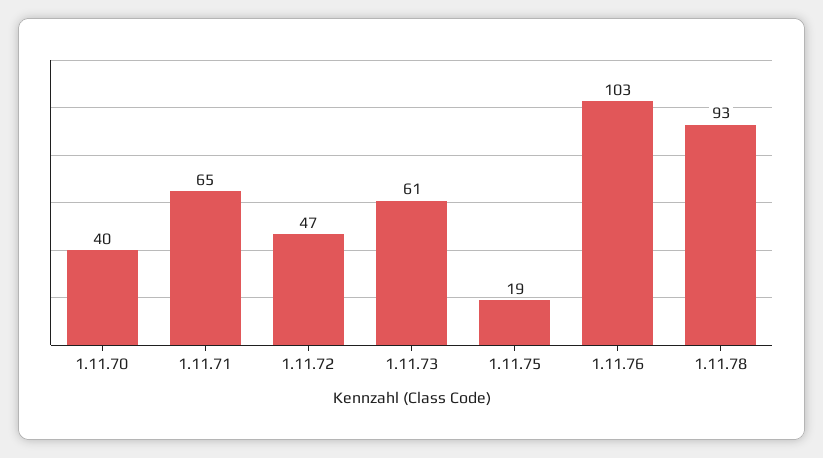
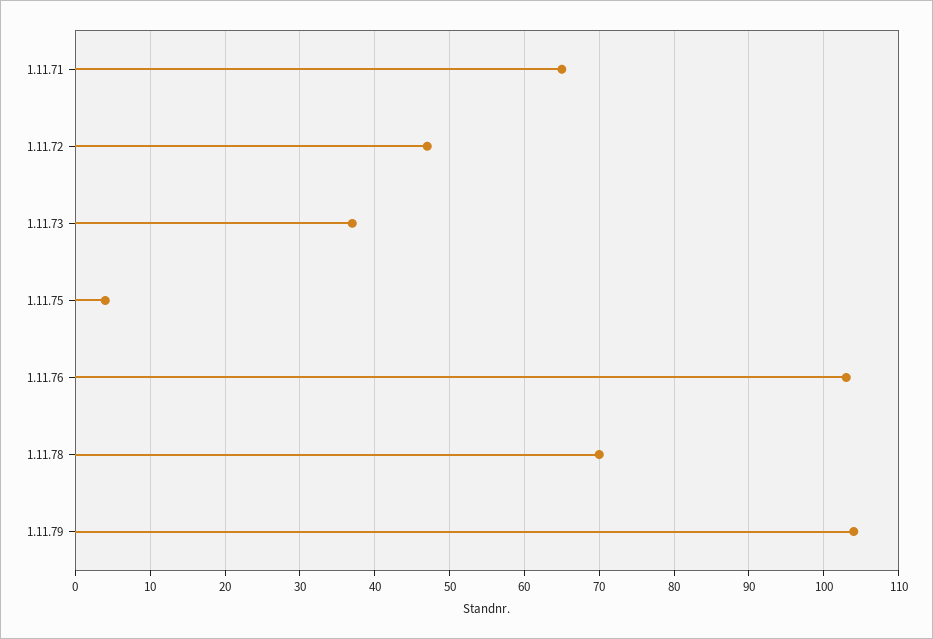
1.11.70: 40 -> none
1.11.73: 61 -> 37
1.11.75: 19 -> 4
1.11.78: 93 -> 70
1.11.79: none -> 104

